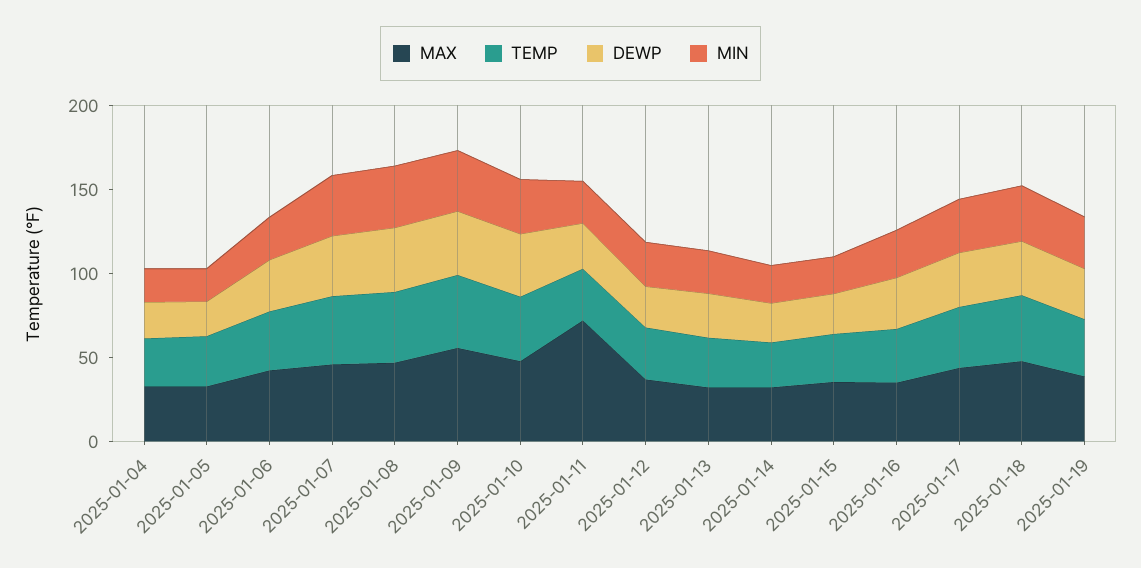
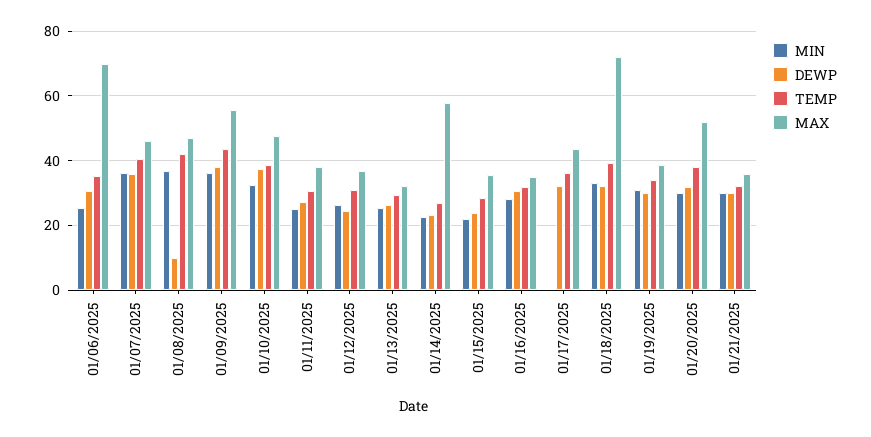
MAX, 2025-01-04: 30 -> none
TEMP, 2025-01-04: 30 -> none
DEWP, 2025-01-04: 20 -> none
MIN, 2025-01-04: 20 -> none
MAX, 2025-01-05: 30 -> none
TEMP, 2025-01-05: 30 -> none
DEWP, 2025-01-05: 20 -> none
MIN, 2025-01-05: 20 -> none
MAX, 2025-01-06: 40 -> 70
DEWP, 2025-01-08: 40 -> 10
MAX, 2025-01-11: 70 -> 38
MAX, 2025-01-14: 30 -> 58
MIN, 2025-01-17: 30 -> 0
MAX, 2025-01-18: 50 -> 72
MIN, 01/20/2025: none -> 30
DEWP, 01/20/2025: none -> 32
TEMP, 01/20/2025: none -> 38
MAX, 01/20/2025: none -> 52
MIN, 01/21/2025: none -> 30
DEWP, 01/21/2025: none -> 30
TEMP, 01/21/2025: none -> 32
MAX, 01/21/2025: none -> 36

